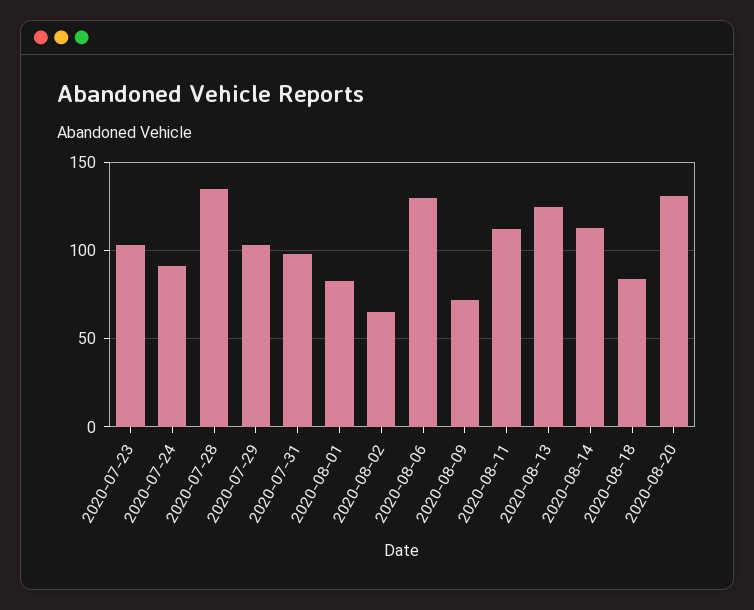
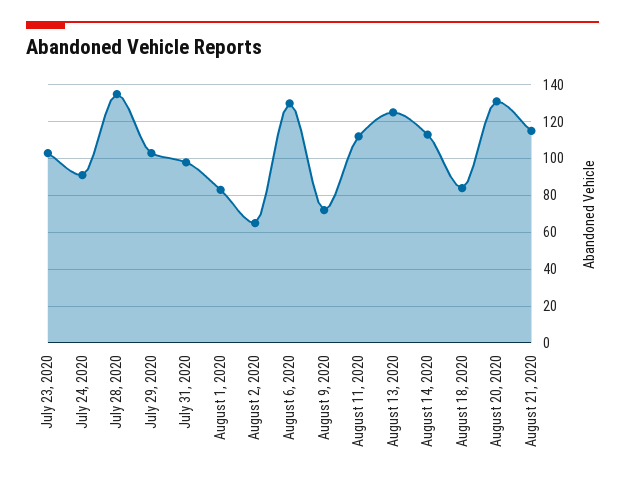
August 21, 2020: none -> 115

